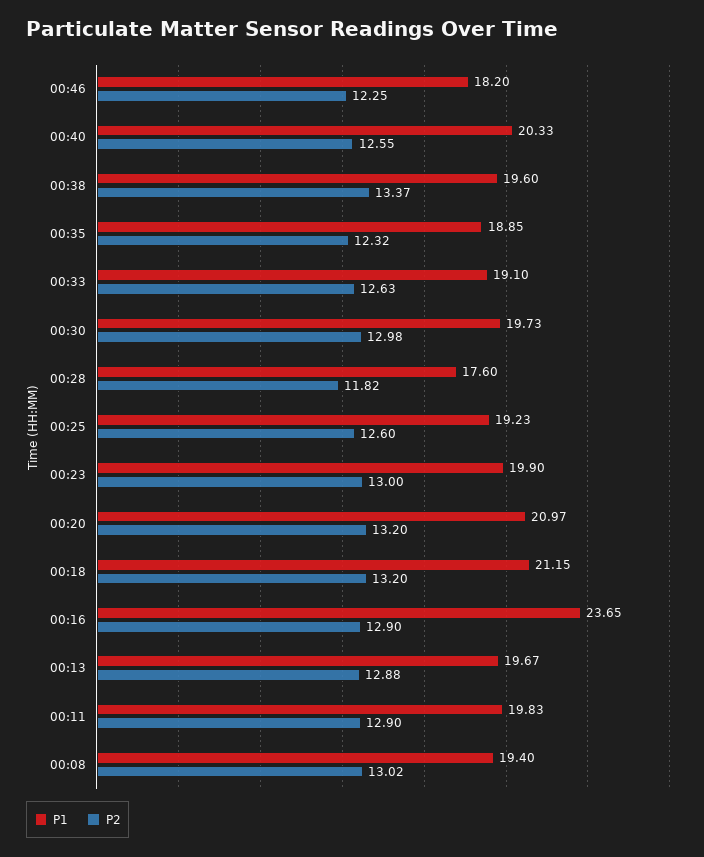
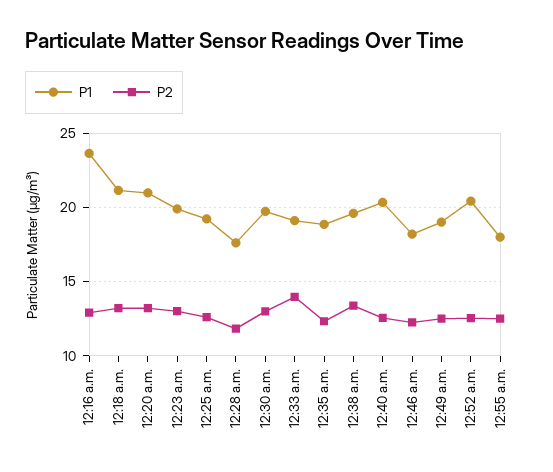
P2, 00:33: 12.63 -> 14
P1, 00:13: 19.67 -> none
P2, 00:13: 12.88 -> none
P1, 00:11: 19.83 -> none
P2, 00:11: 12.9 -> none
P1, 00:08: 19.4 -> none
P2, 00:08: 13.02 -> none
P1, 12:49 a.m.: none -> 19
P2, 12:49 a.m.: none -> 12.5
P1, 12:52 a.m.: none -> 20.5
P2, 12:52 a.m.: none -> 12.5
P1, 12:55 a.m.: none -> 18
P2, 12:55 a.m.: none -> 12.5

